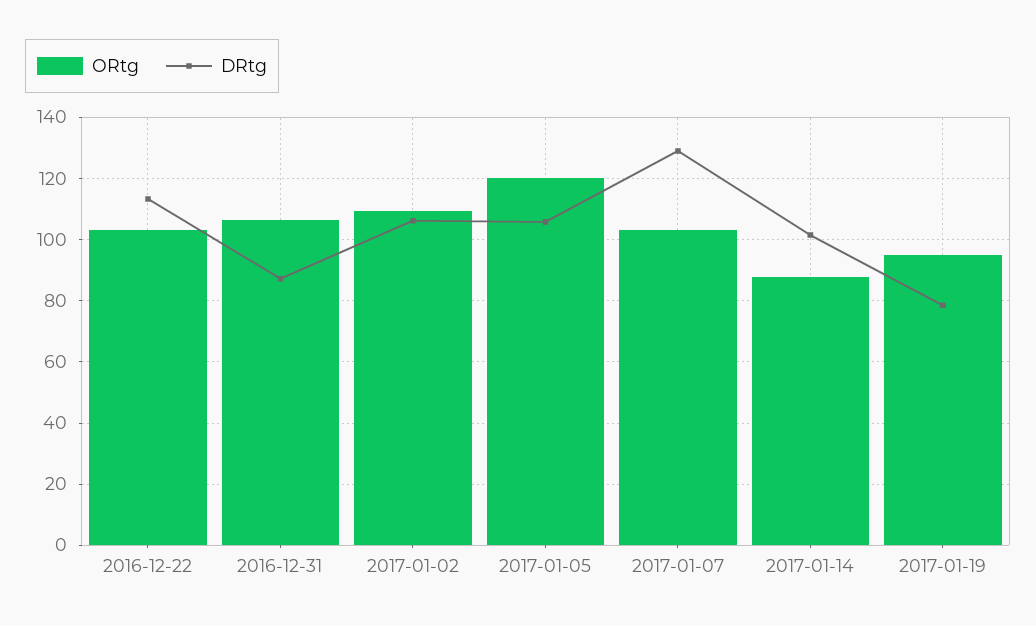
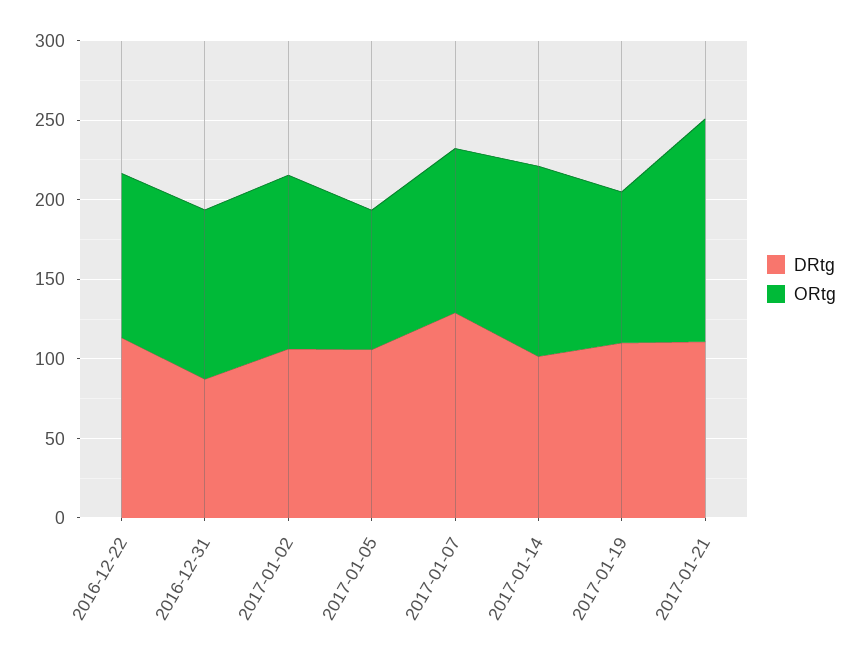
ORtg, 2017-01-05: 120 -> 90
ORtg, 2017-01-14: 88 -> 120
DRtg, 2017-01-19: 78 -> 110
DRtg, 2017-01-21: none -> 110
ORtg, 2017-01-21: none -> 140

